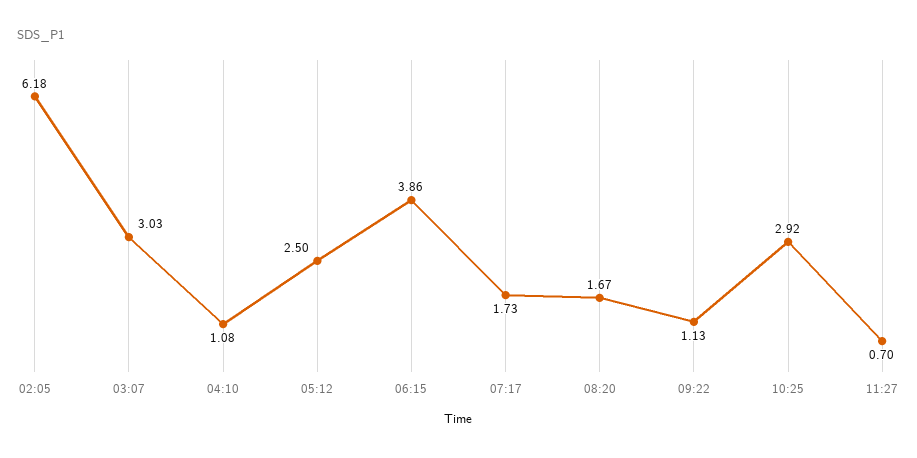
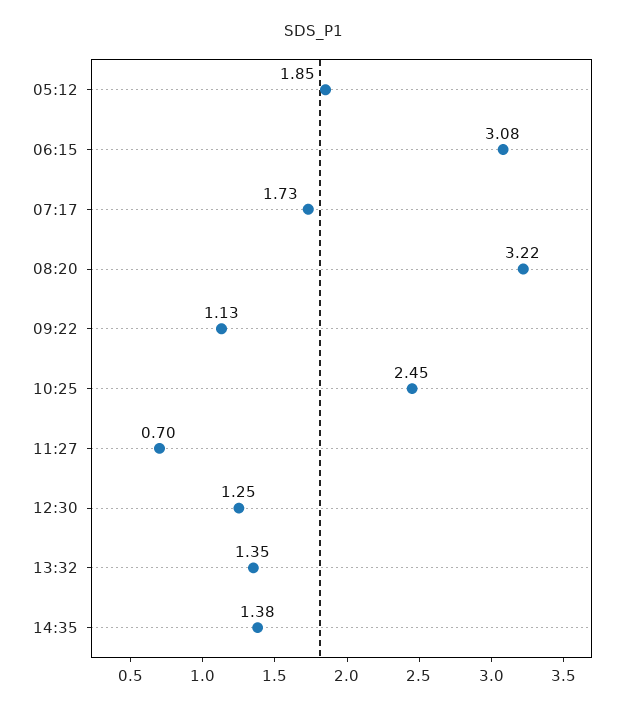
02:05: 6.18 -> none
03:07: 3.03 -> none
04:10: 1.08 -> none
05:12: 2.5 -> 1.85
06:15: 3.86 -> 3.08
08:20: 1.67 -> 3.22
10:25: 2.92 -> 2.45
12:30: none -> 1.25
13:32: none -> 1.35
14:35: none -> 1.38

